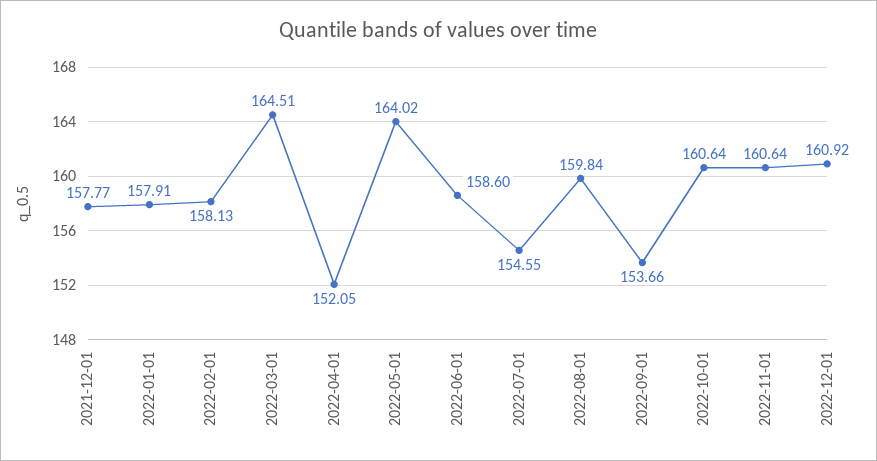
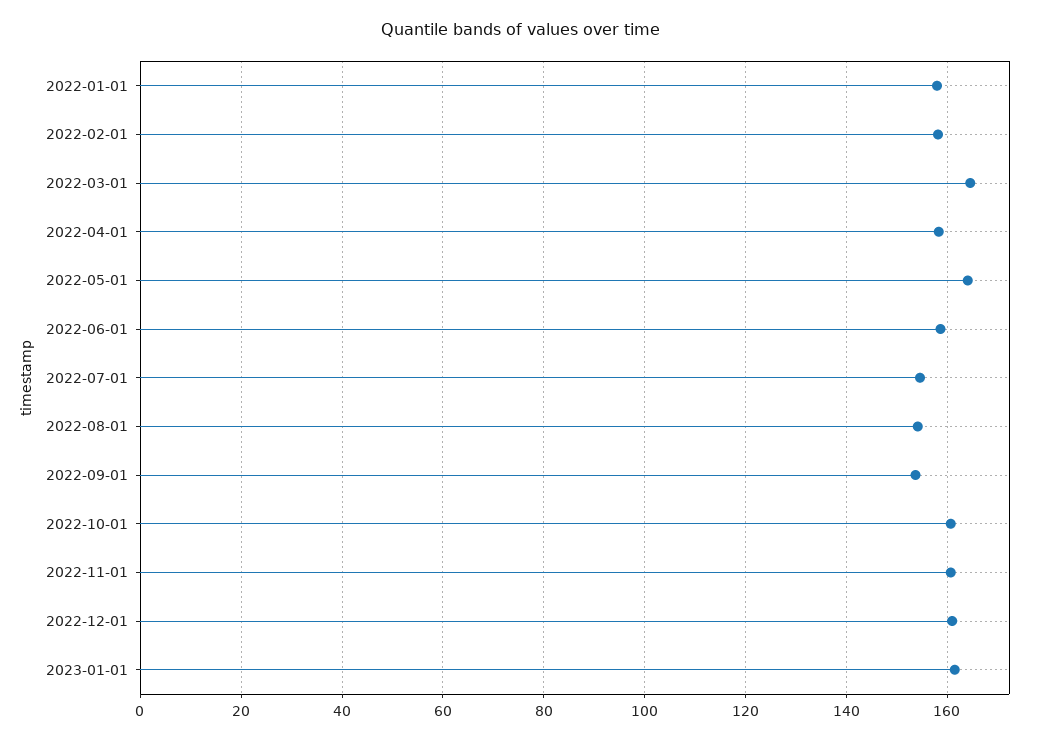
2021-12-01: 157.77 -> none
2022-04-01: 152.05 -> 158
2022-08-01: 159.84 -> 154
2023-01-01: none -> 162

